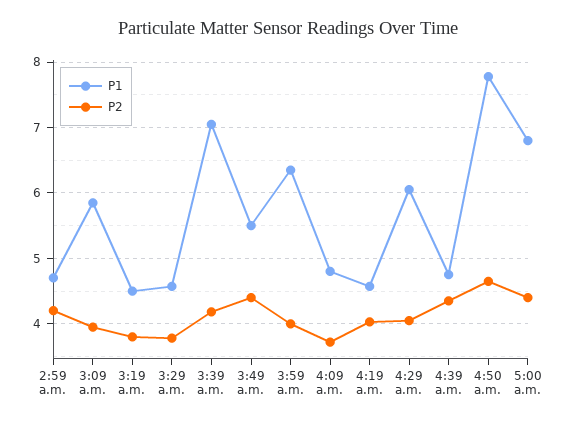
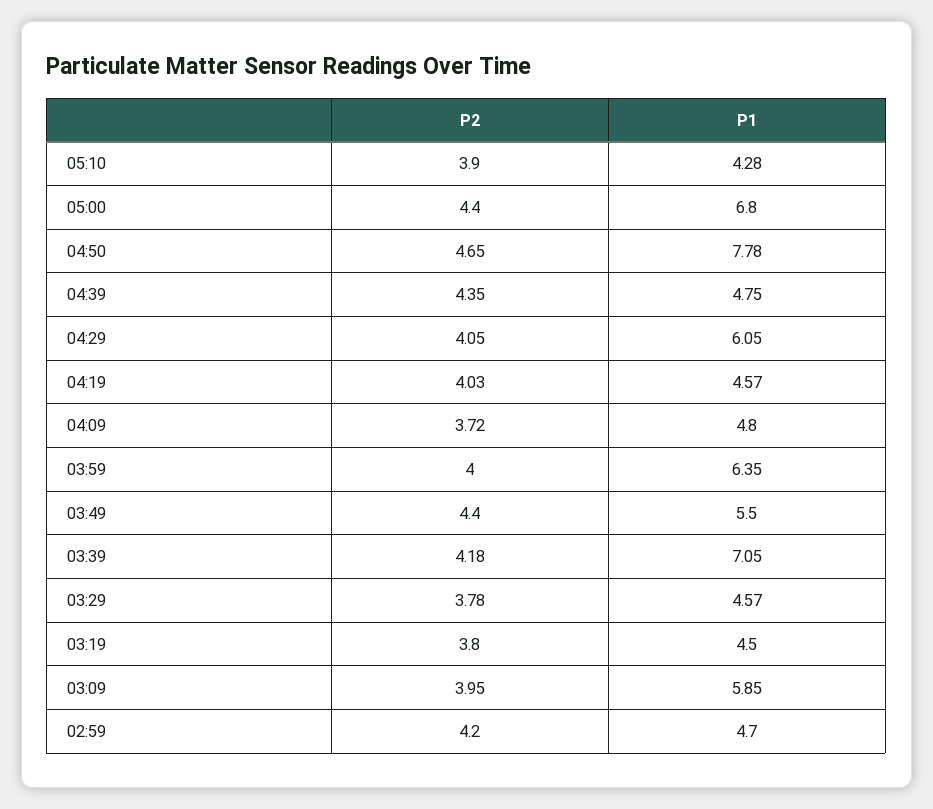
P2, 05:10: none -> 3.9
P1, 05:10: none -> 4.28

